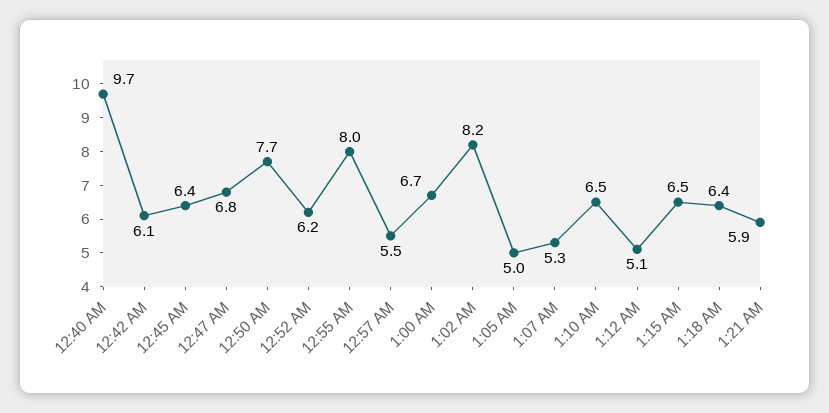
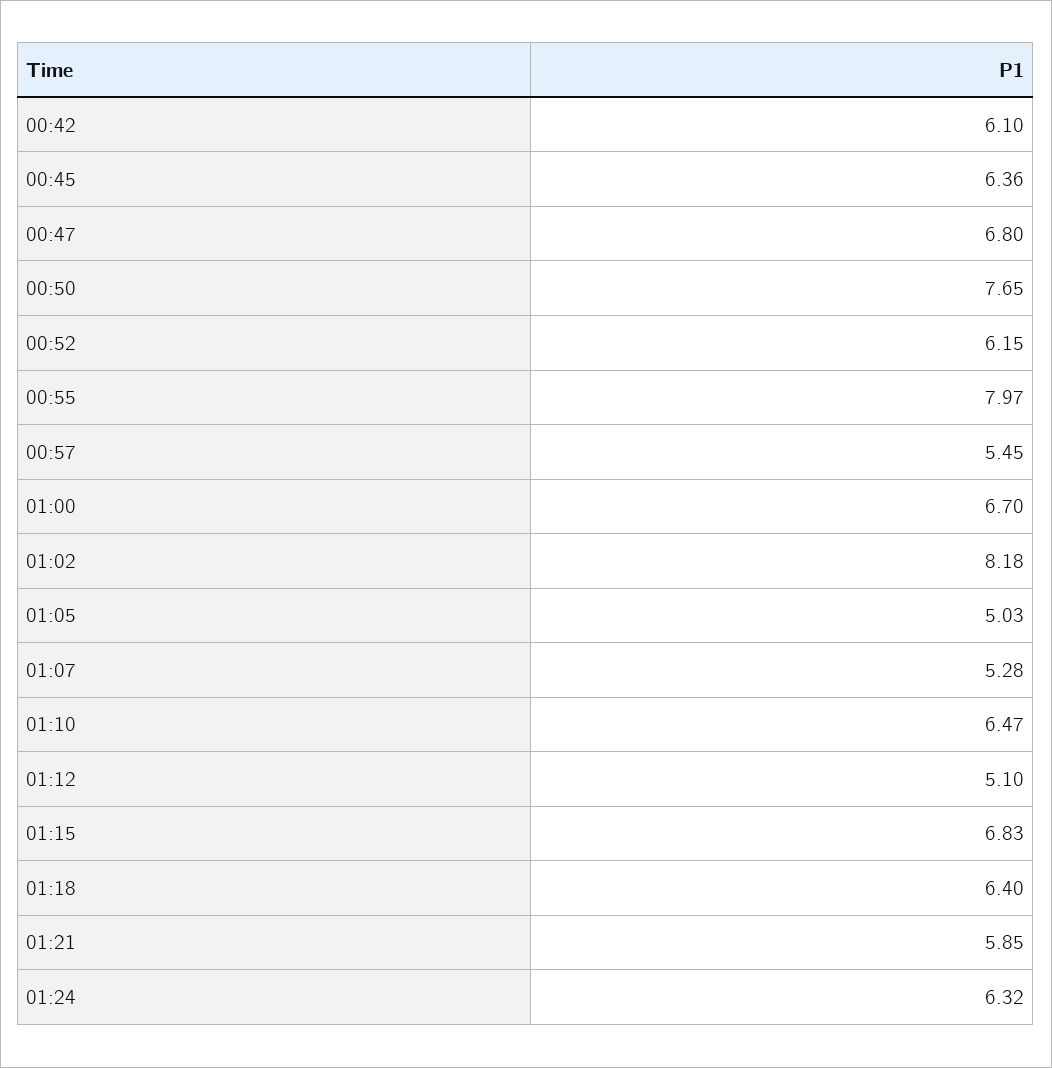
12:40 AM: 9.7 -> none
1:15 AM: 6.5 -> 6.83
01:24: none -> 6.32

